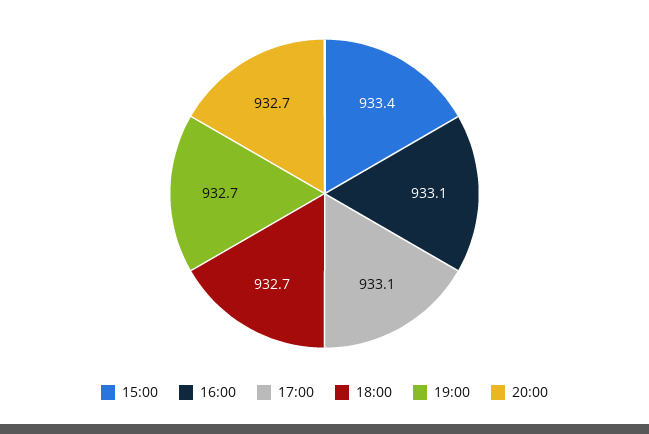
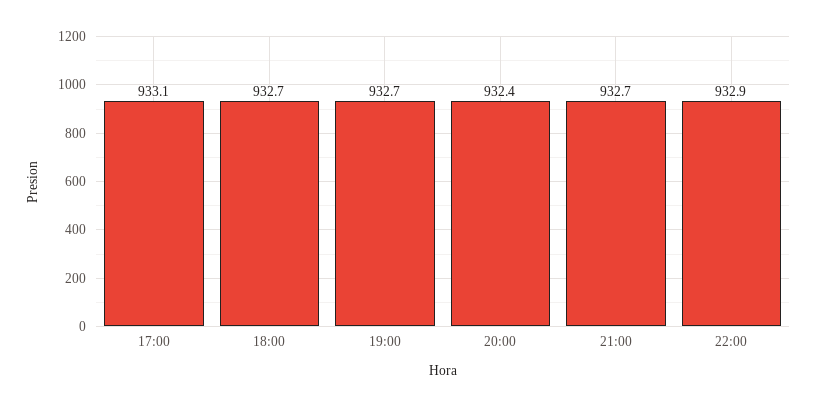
15:00: 933.4 -> none
16:00: 933.1 -> none
20:00: 932.7 -> 932.4
21:00: none -> 932.7
22:00: none -> 932.9

